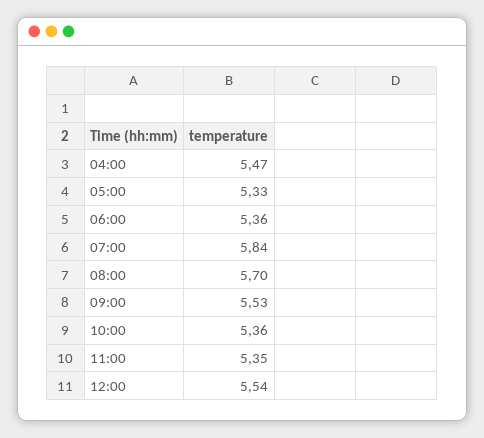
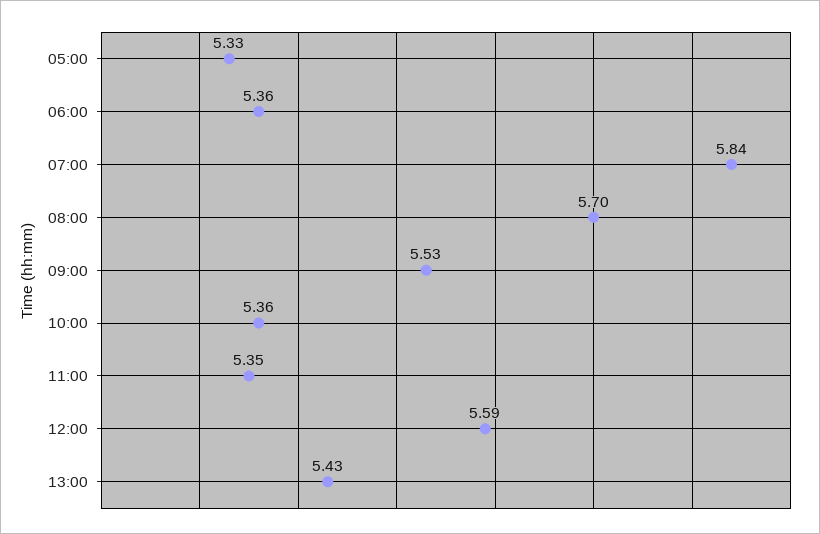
04:00: 5.47 -> none
12:00: 5.54 -> 5.59
13:00: none -> 5.43

